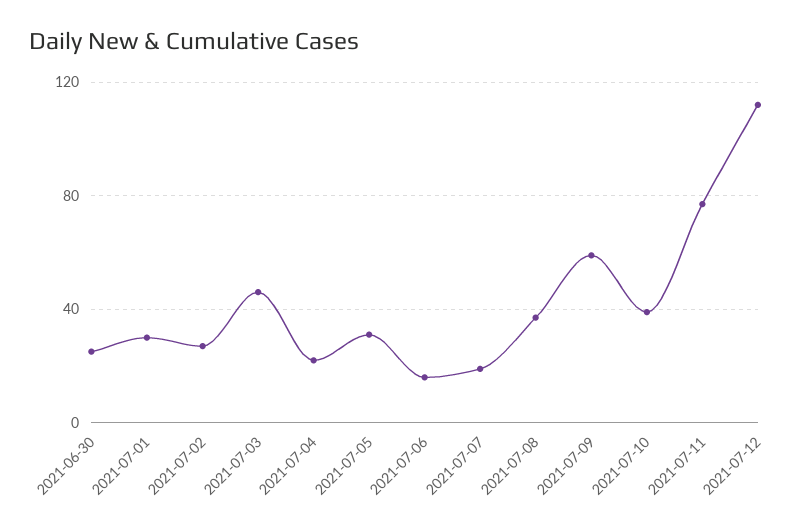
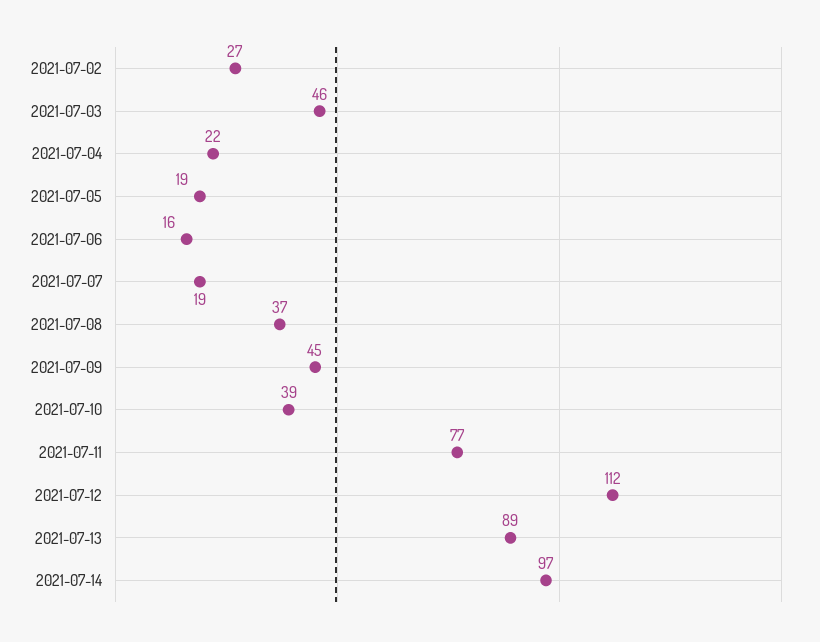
2021-06-30: 25 -> none
2021-07-01: 30 -> none
2021-07-05: 30 -> 19
2021-07-09: 60 -> 45
2021-07-13: none -> 89
2021-07-14: none -> 97

